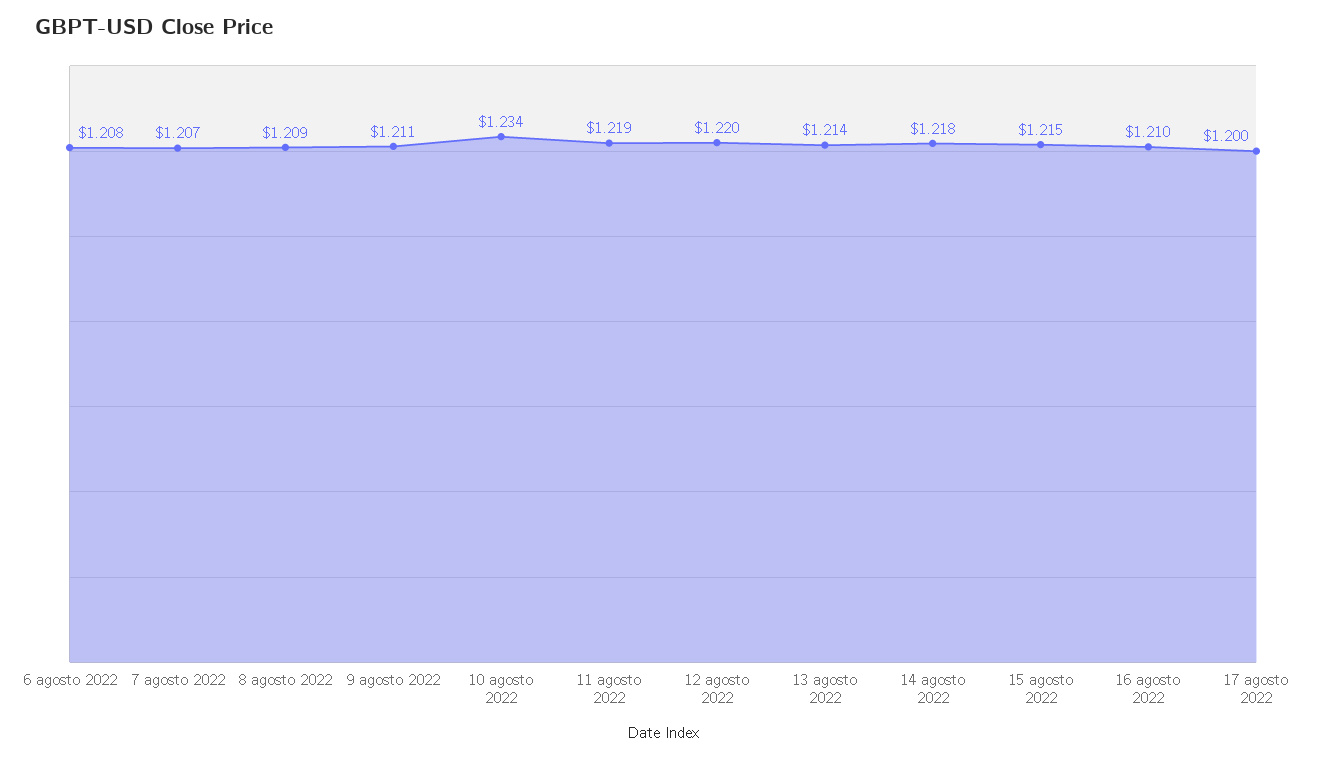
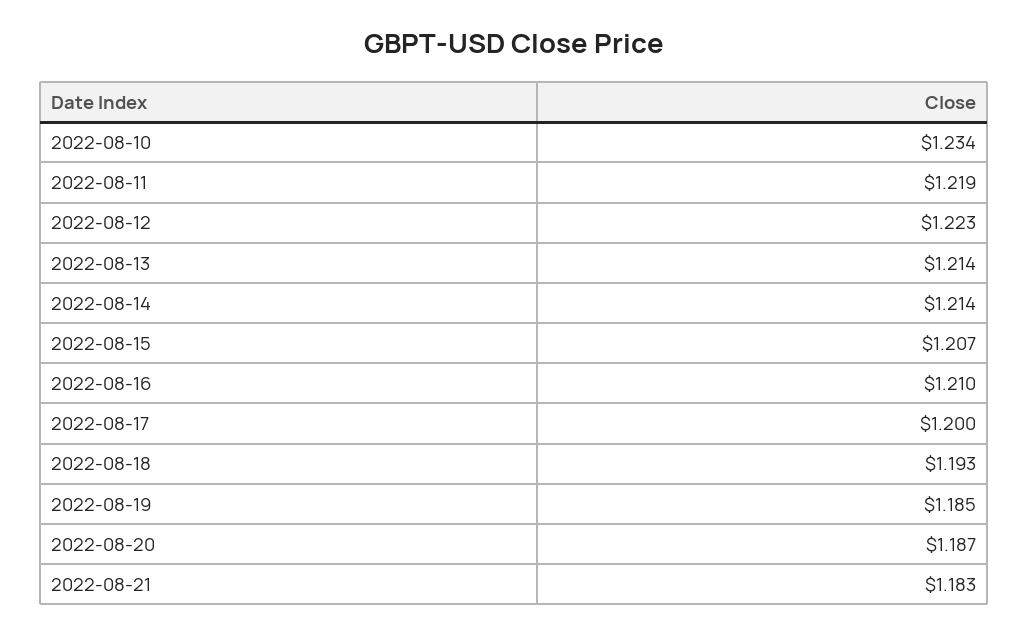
6 agosto 2022: 1.208 -> none
7 agosto 2022: 1.207 -> none
8 agosto 2022: 1.209 -> none
9 agosto 2022: 1.211 -> none
12 agosto 2022: 1.22 -> 1.223
14 agosto 2022: 1.218 -> 1.214
15 agosto 2022: 1.215 -> 1.207
2022-08-18: none -> 1.193
2022-08-19: none -> 1.185
2022-08-20: none -> 1.187
2022-08-21: none -> 1.183

